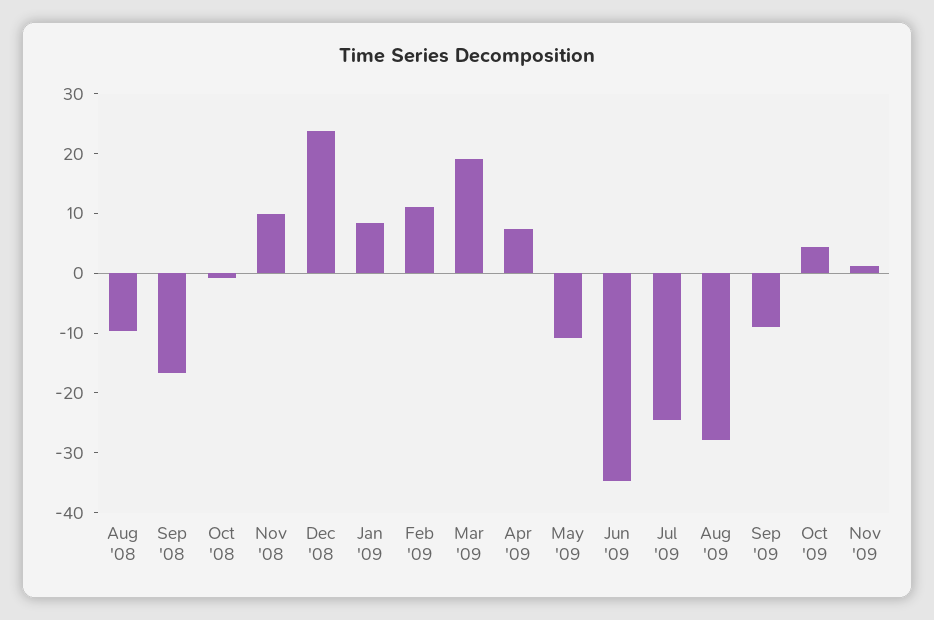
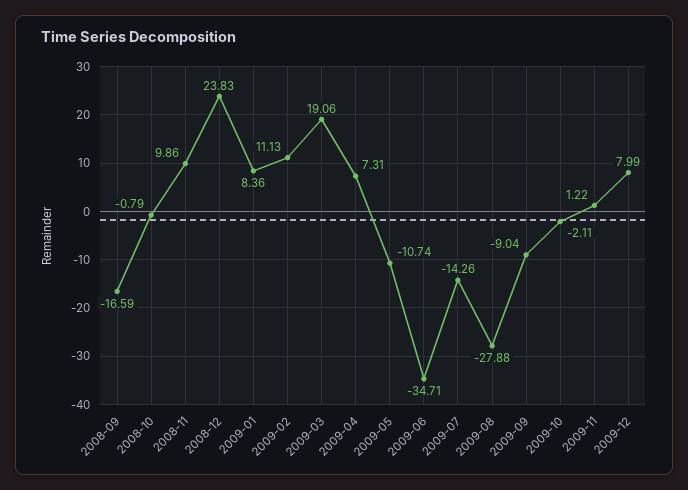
Aug '08: -10 -> none
Jul '09: -24 -> -14.26
Oct '09: 4 -> -2.11
2009-12: none -> 7.99

